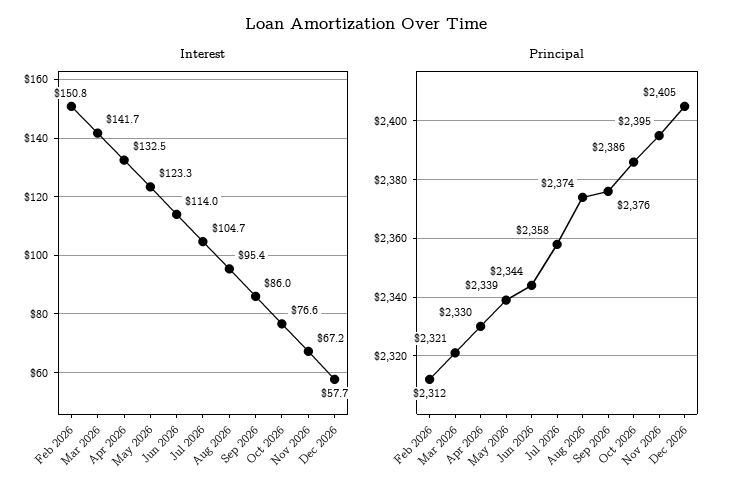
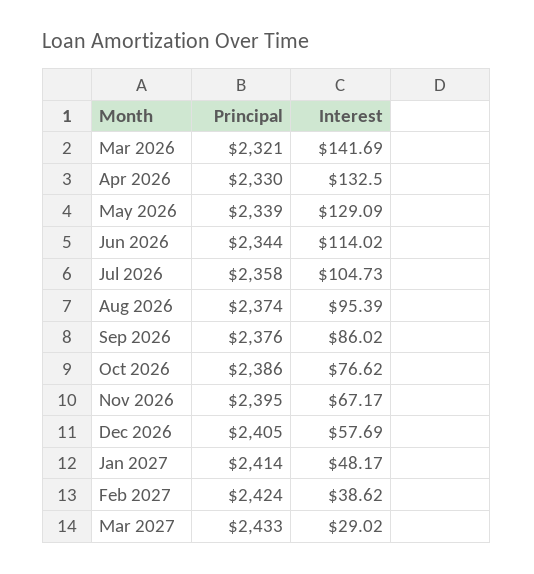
Interest, Feb 2026: 150.8 -> none
Interest, May 2026: 123.3 -> 129.09
Principal, Feb 2026: 2312 -> none
Principal, Jan 2027: none -> 2414
Interest, Jan 2027: none -> 48.17
Principal, Feb 2027: none -> 2424
Interest, Feb 2027: none -> 38.62
Principal, Mar 2027: none -> 2433
Interest, Mar 2027: none -> 29.02

